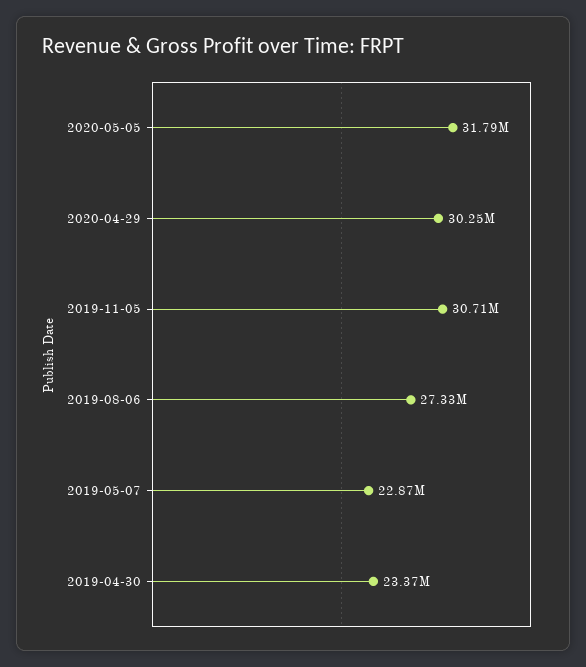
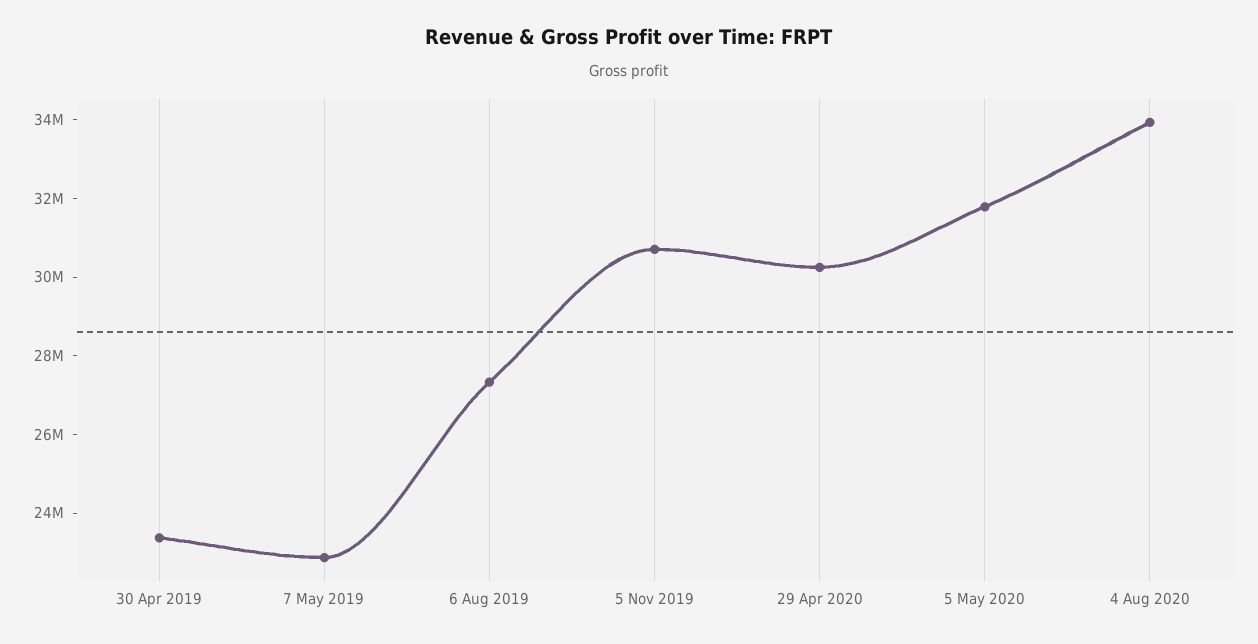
4 Aug 2020: none -> 34000000

